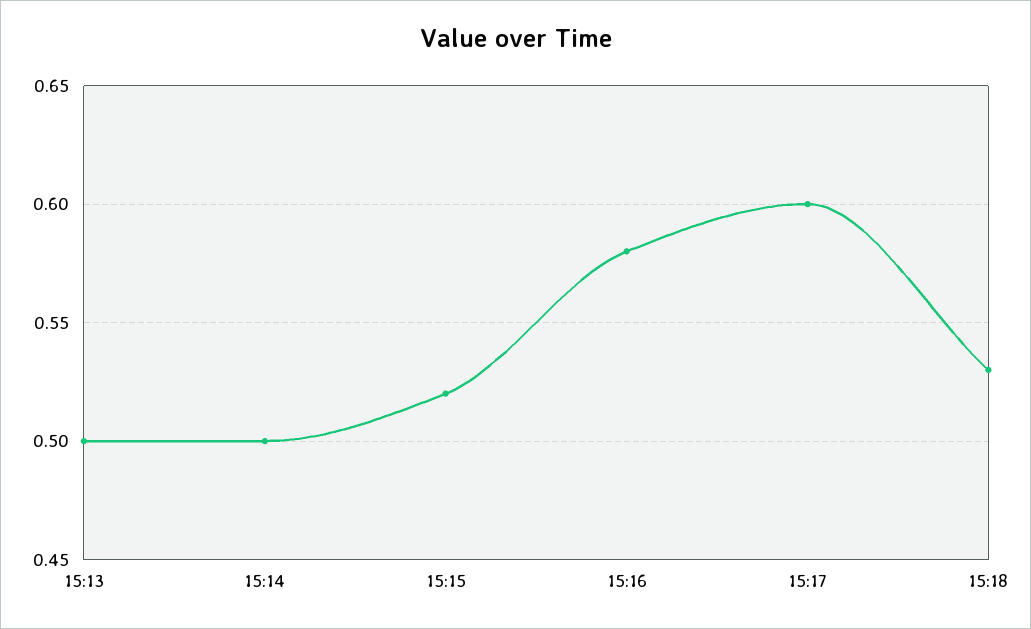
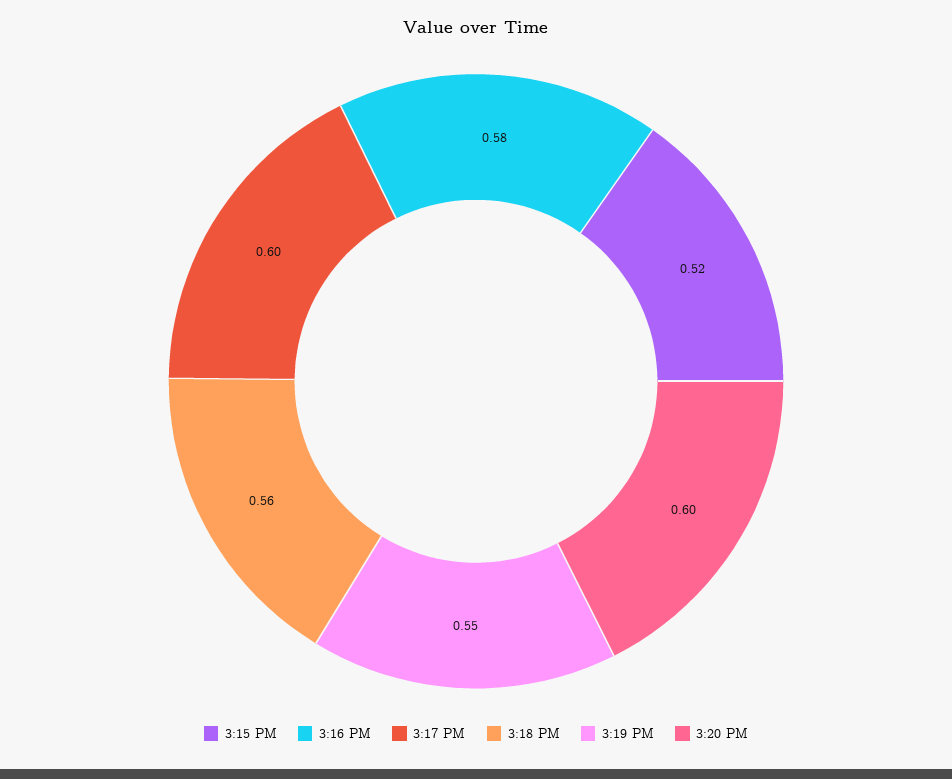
15:13: 0.5 -> none
15:14: 0.5 -> none
15:18: 0.53 -> 0.56
3:19 PM: none -> 0.55
3:20 PM: none -> 0.6

